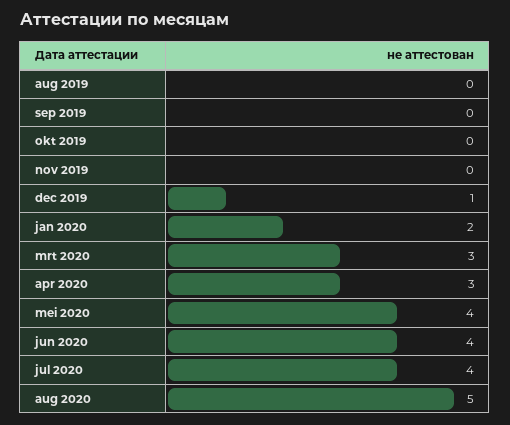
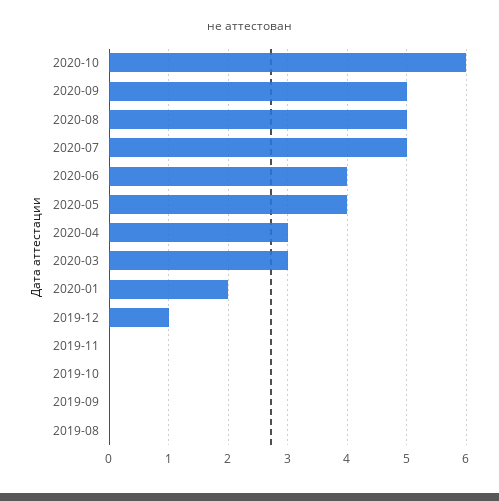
jul 2020: 4 -> 5
2020-10: none -> 6
2020-09: none -> 5

